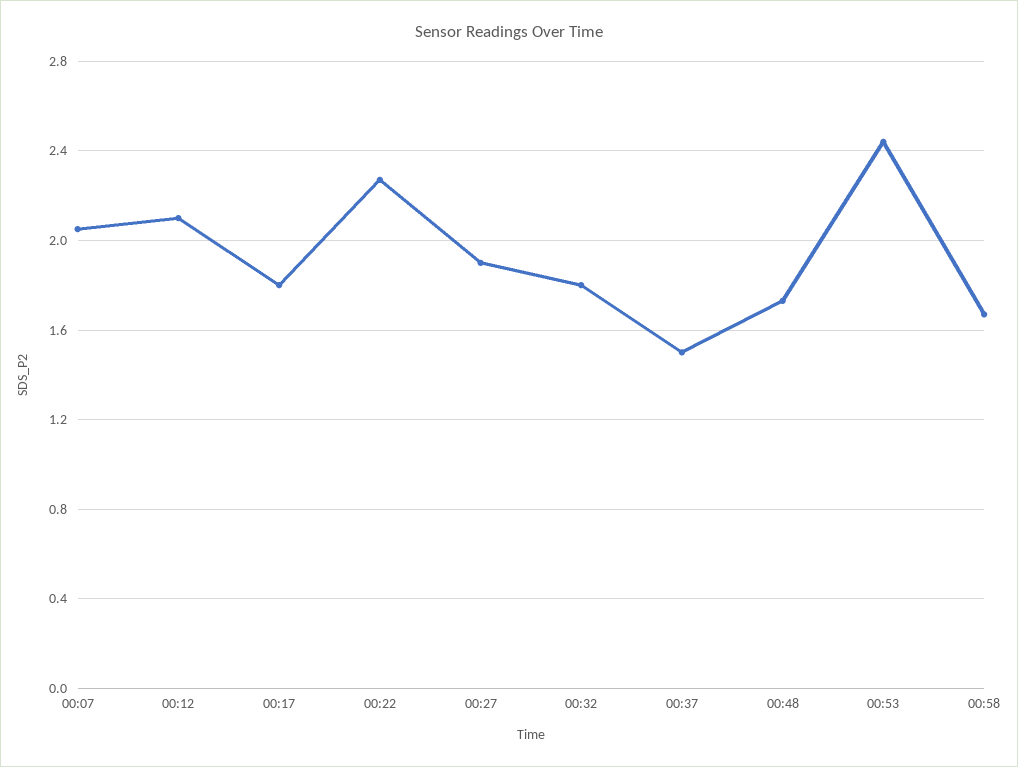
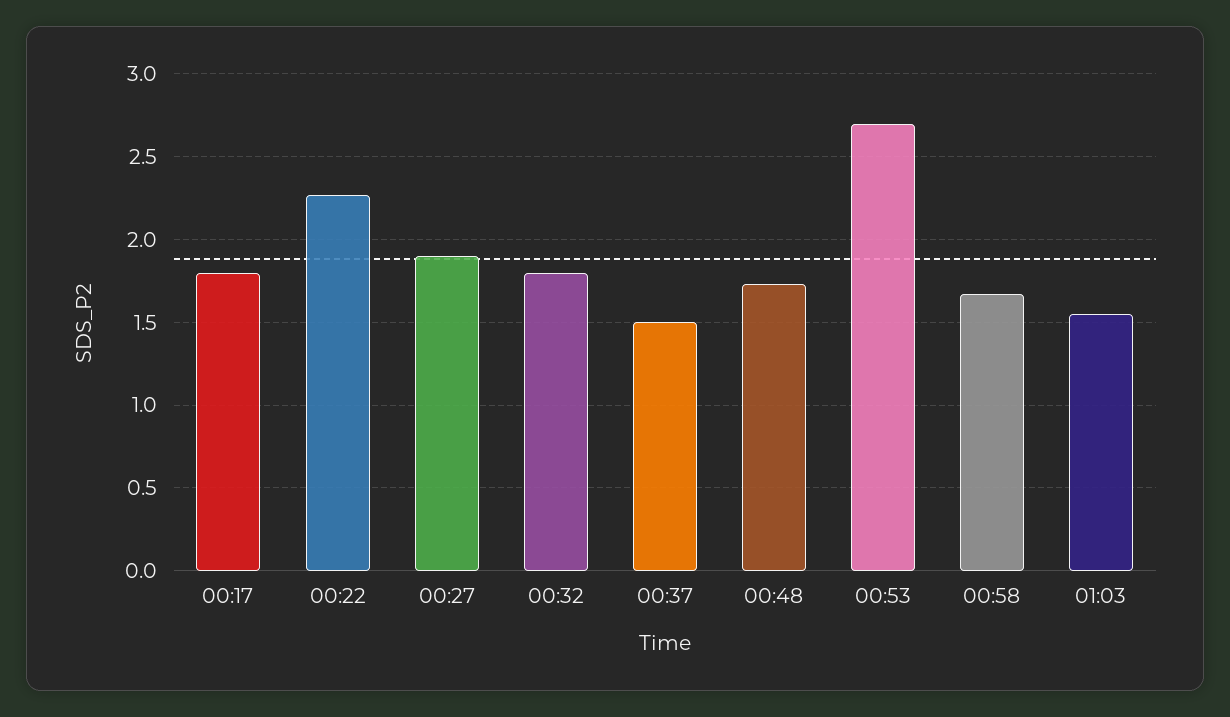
00:07: 2.05 -> none
00:12: 2.1 -> none
00:53: 2.45 -> 2.7
01:03: none -> 1.55

